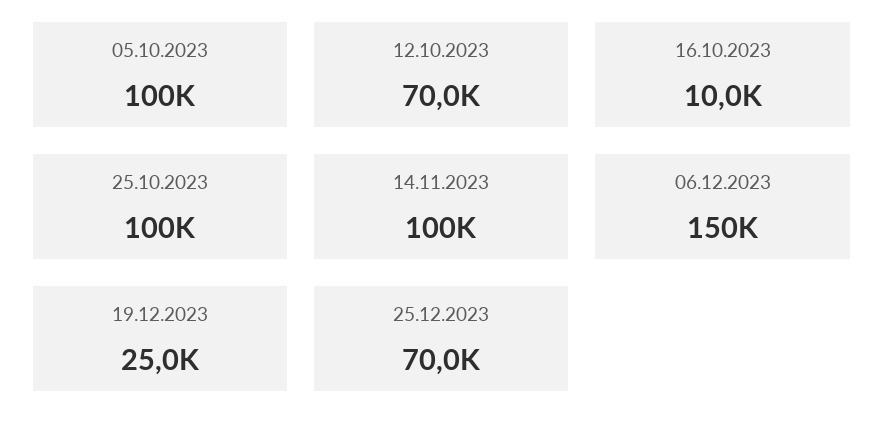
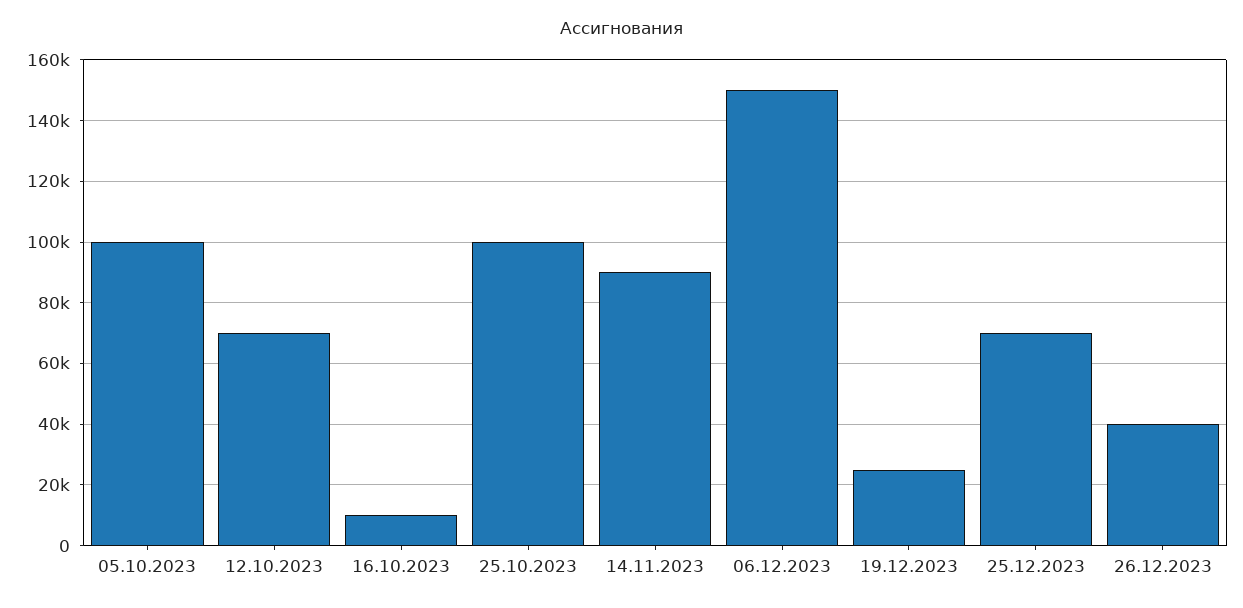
14.11.2023: 100000 -> 90000
26.12.2023: none -> 40000

